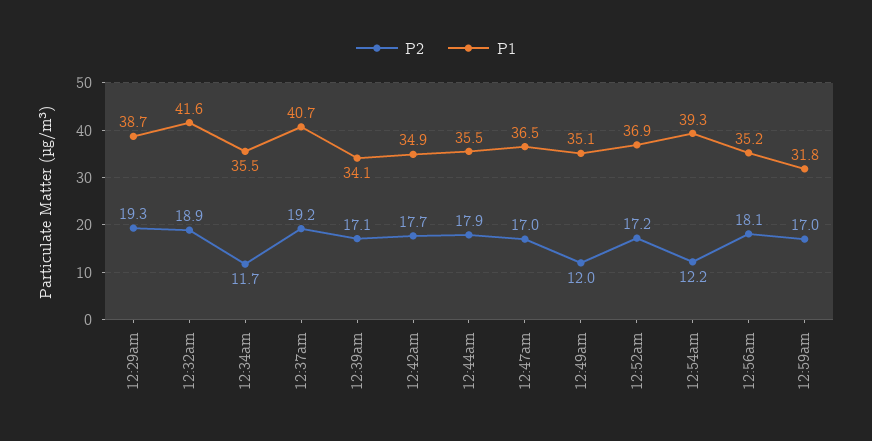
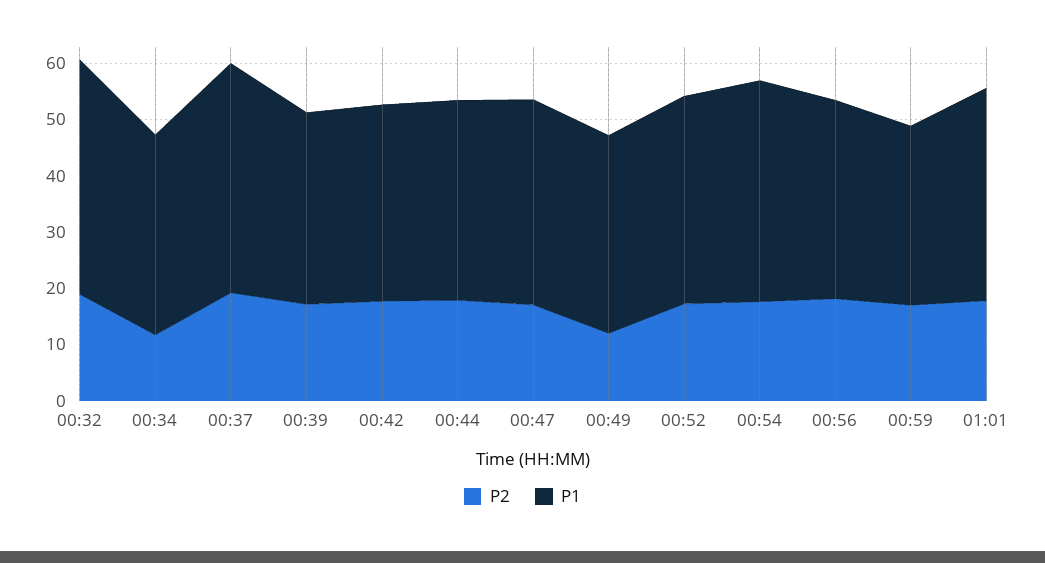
P2, 12:29am: 19.3 -> none
P1, 12:29am: 38.7 -> none
P2, 12:54am: 12.2 -> 18
P2, 01:01: none -> 18
P1, 01:01: none -> 38

